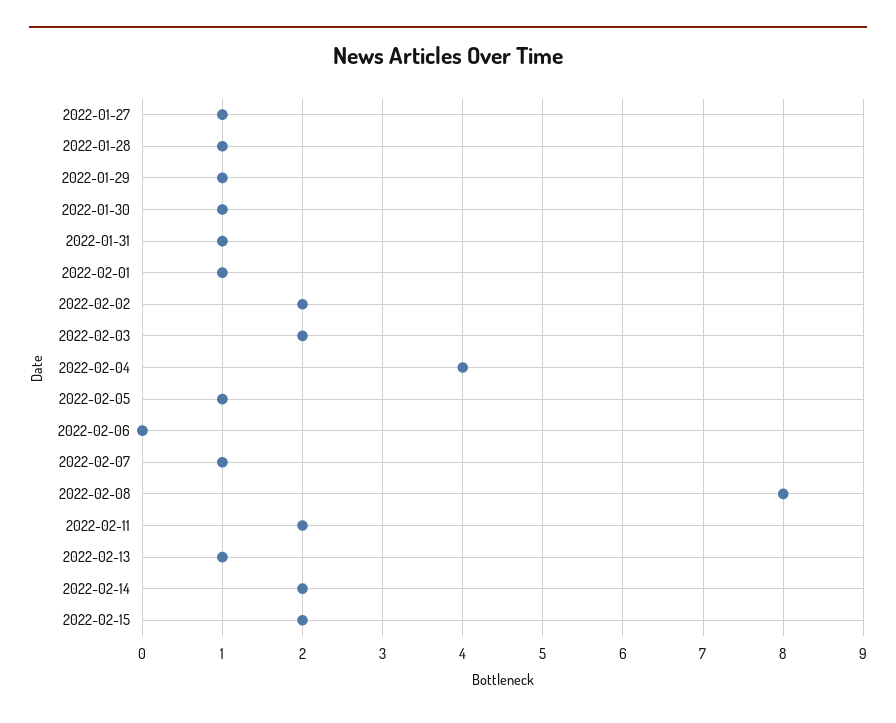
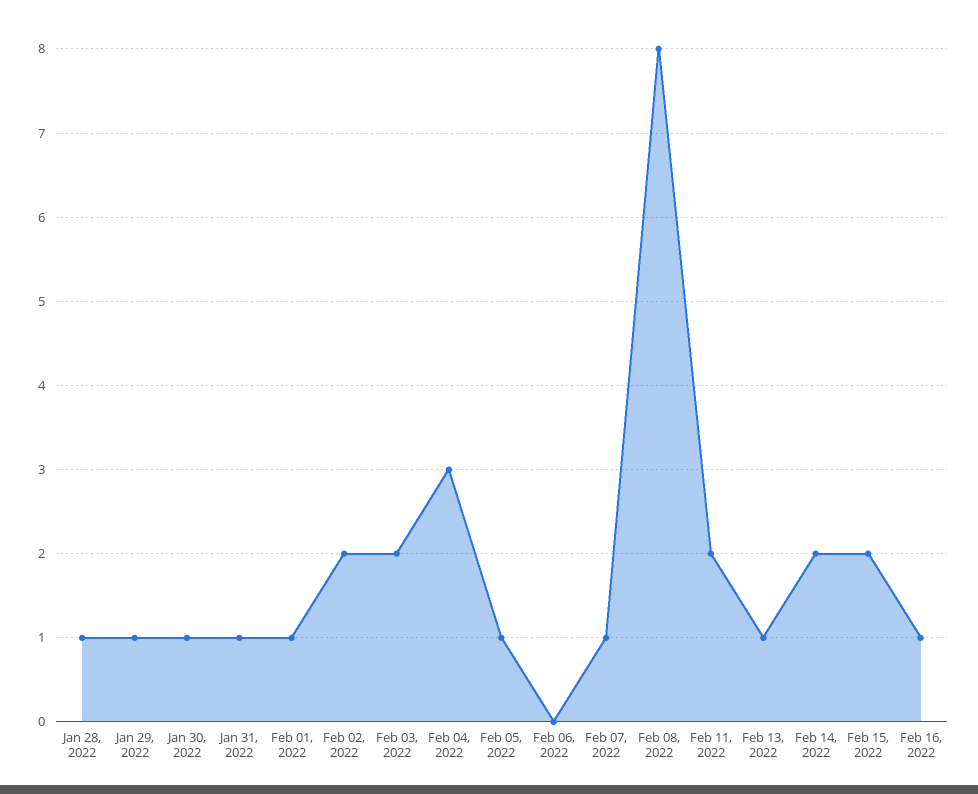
2022-01-27: 1 -> none
2022-02-04: 4 -> 3
Feb 16, 2022: none -> 1

